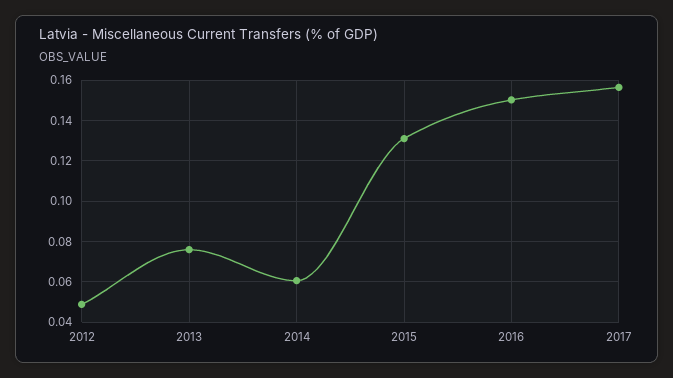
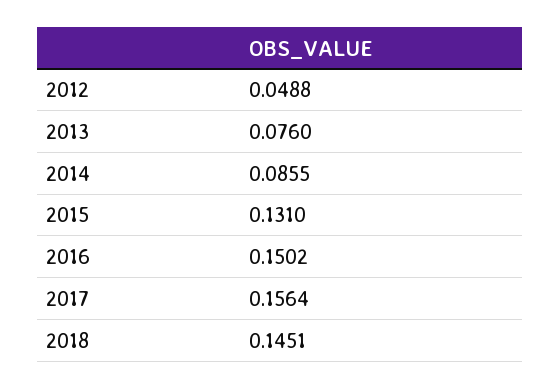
2014: 0.06 -> 0.0855
2018: none -> 0.1451

